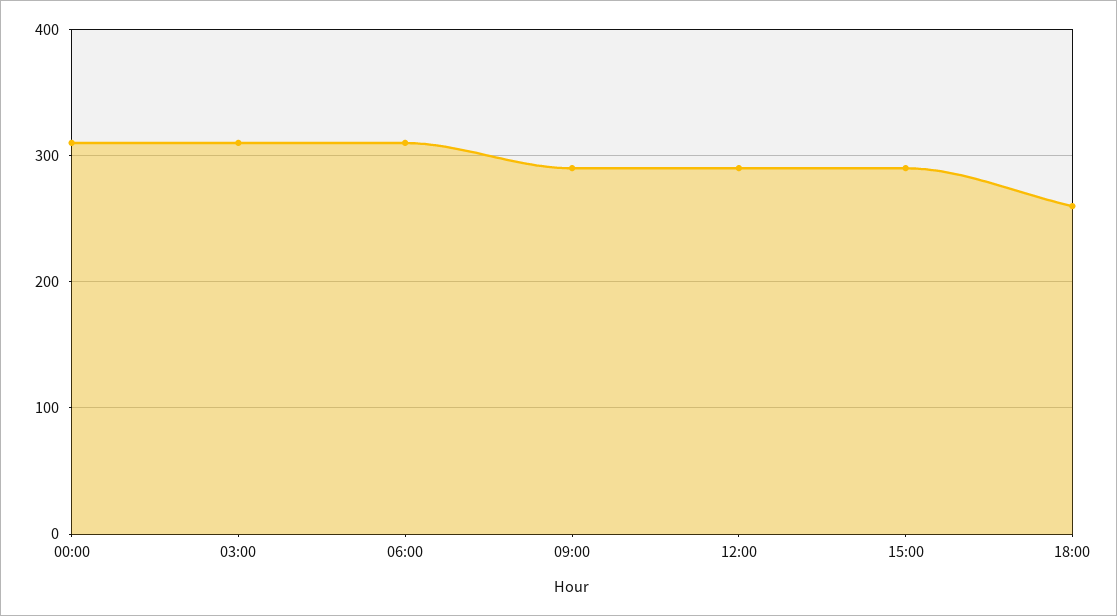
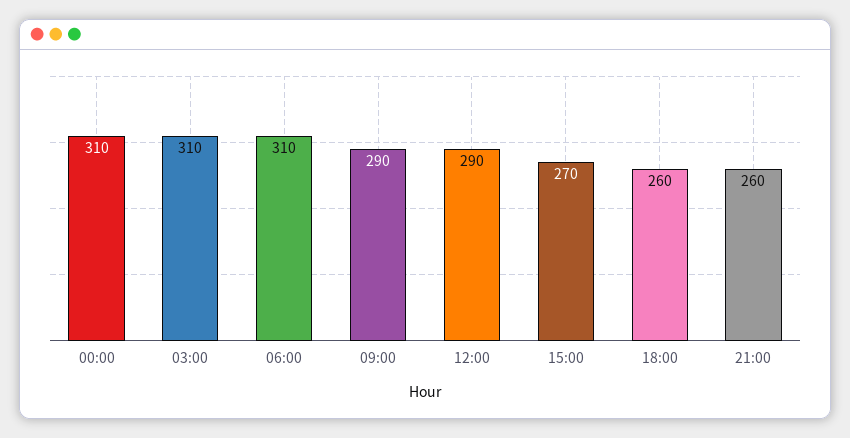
15:00: 290 -> 270
21:00: none -> 260

